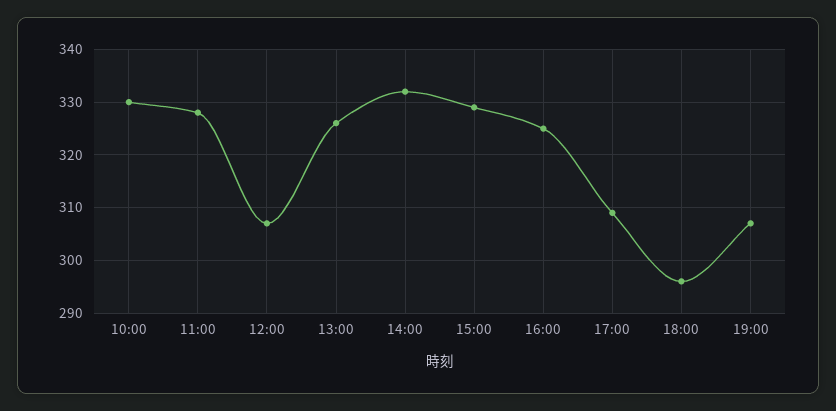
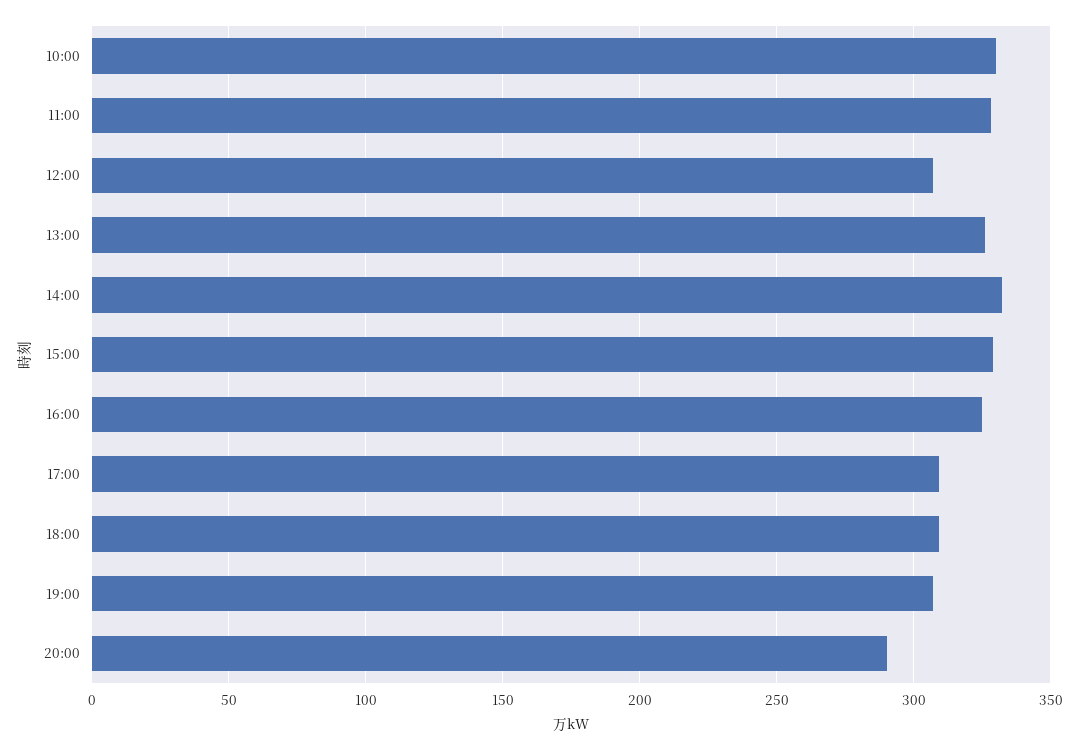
18:00: 295 -> 310
20:00: none -> 290

